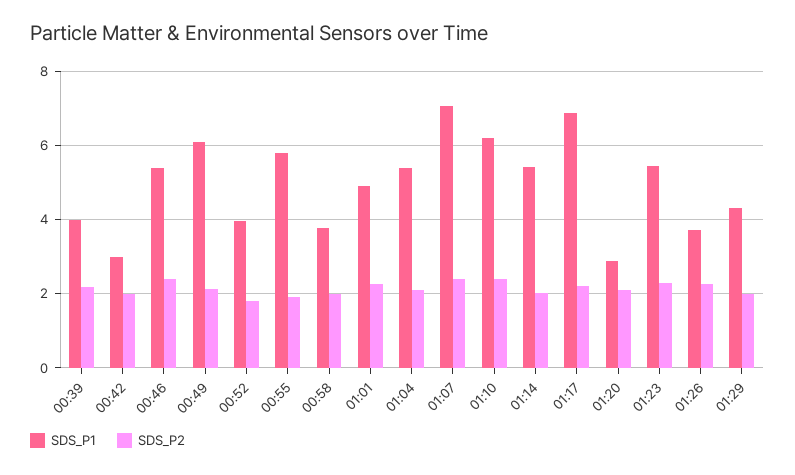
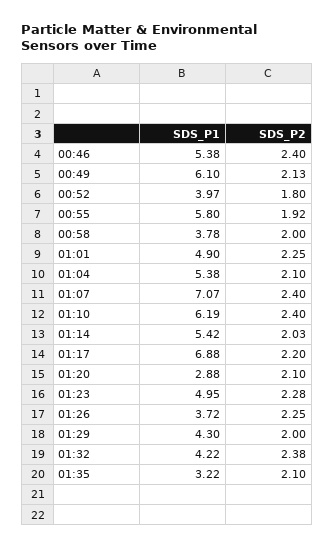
SDS_P1, 00:39: 4 -> none
SDS_P2, 00:39: 2.2 -> none
SDS_P1, 00:42: 3 -> none
SDS_P2, 00:42: 2 -> none
SDS_P1, 01:23: 5.4 -> 4.95
SDS_P1, 01:32: none -> 4.22
SDS_P2, 01:32: none -> 2.38
SDS_P1, 01:35: none -> 3.22
SDS_P2, 01:35: none -> 2.1

